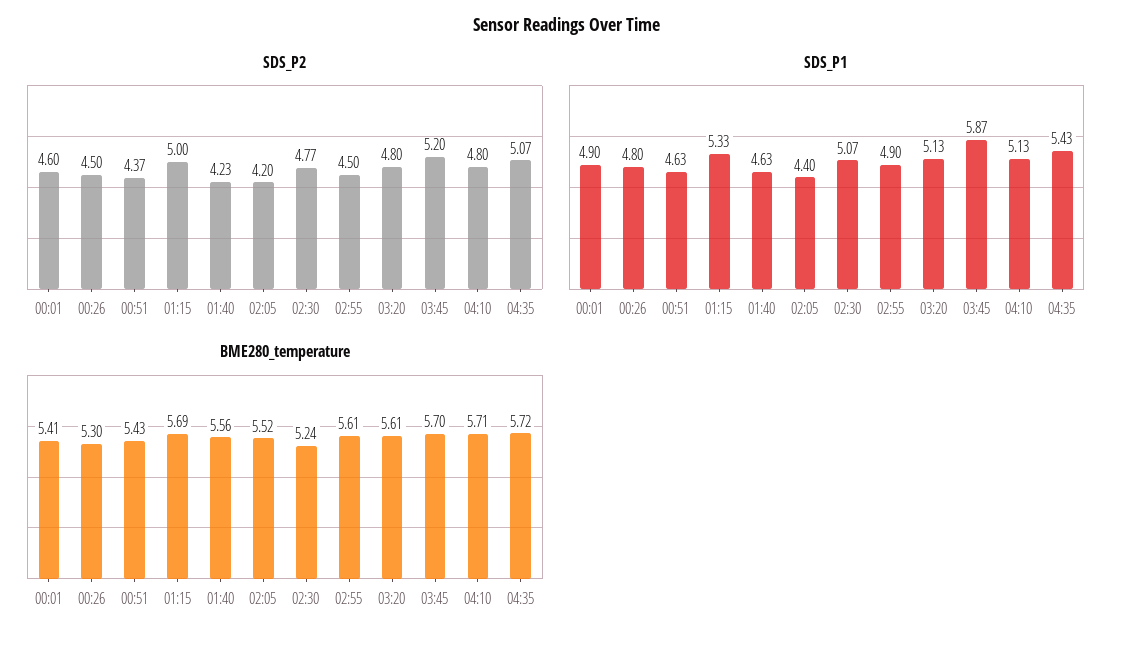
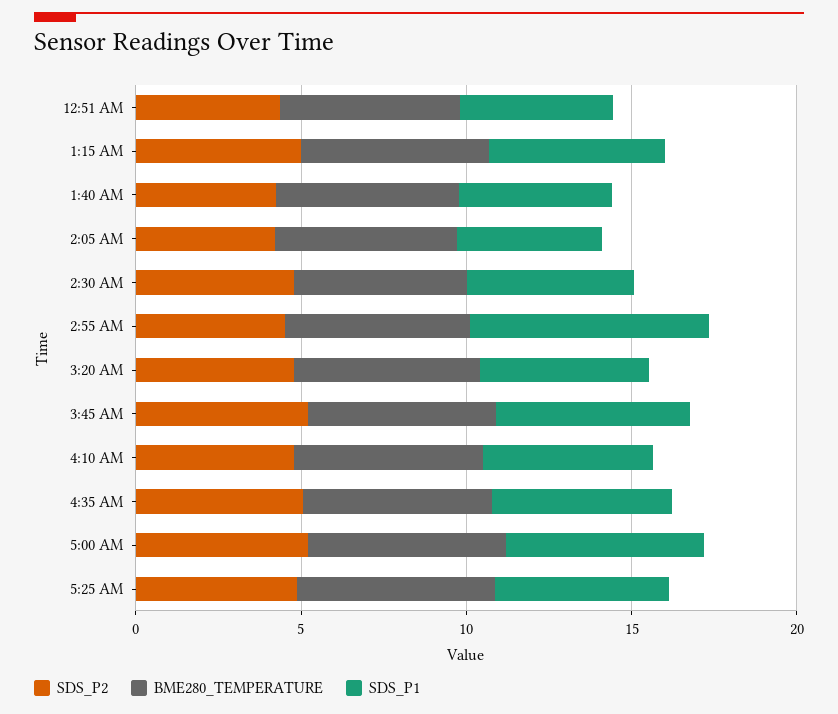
SDS_P2, 00:01: 4.6 -> none
SDS_P2, 00:26: 4.5 -> none
SDS_P1, 00:01: 4.9 -> none
SDS_P1, 00:26: 4.8 -> none
SDS_P1, 02:55: 4.9 -> 7
BME280_temperature, 00:01: 5.41 -> none
BME280_temperature, 00:26: 5.3 -> none
SDS_P2, 5:00 AM: none -> 5
BME280_temperature, 5:00 AM: none -> 6
SDS_P1, 5:00 AM: none -> 6
SDS_P2, 5:25 AM: none -> 5
BME280_temperature, 5:25 AM: none -> 6
SDS_P1, 5:25 AM: none -> 5

